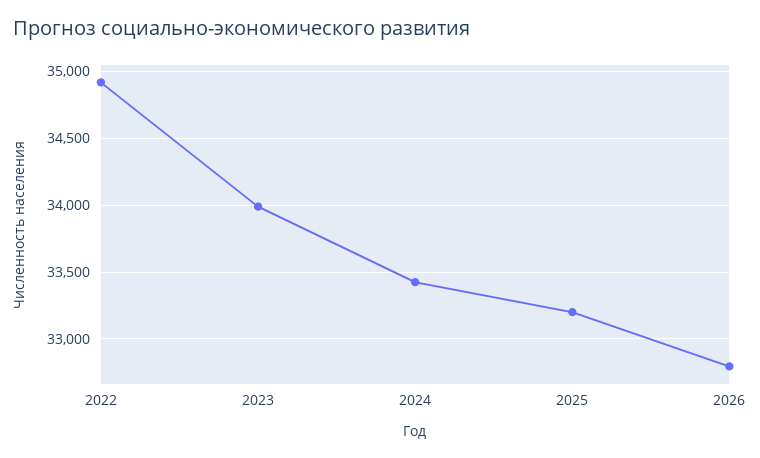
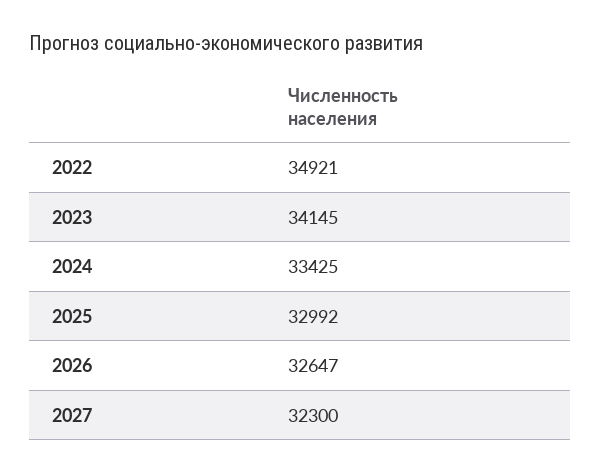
2023: 34000 -> 34145
2025: 33200 -> 32992
2026: 32800 -> 32647
2027: none -> 32300

